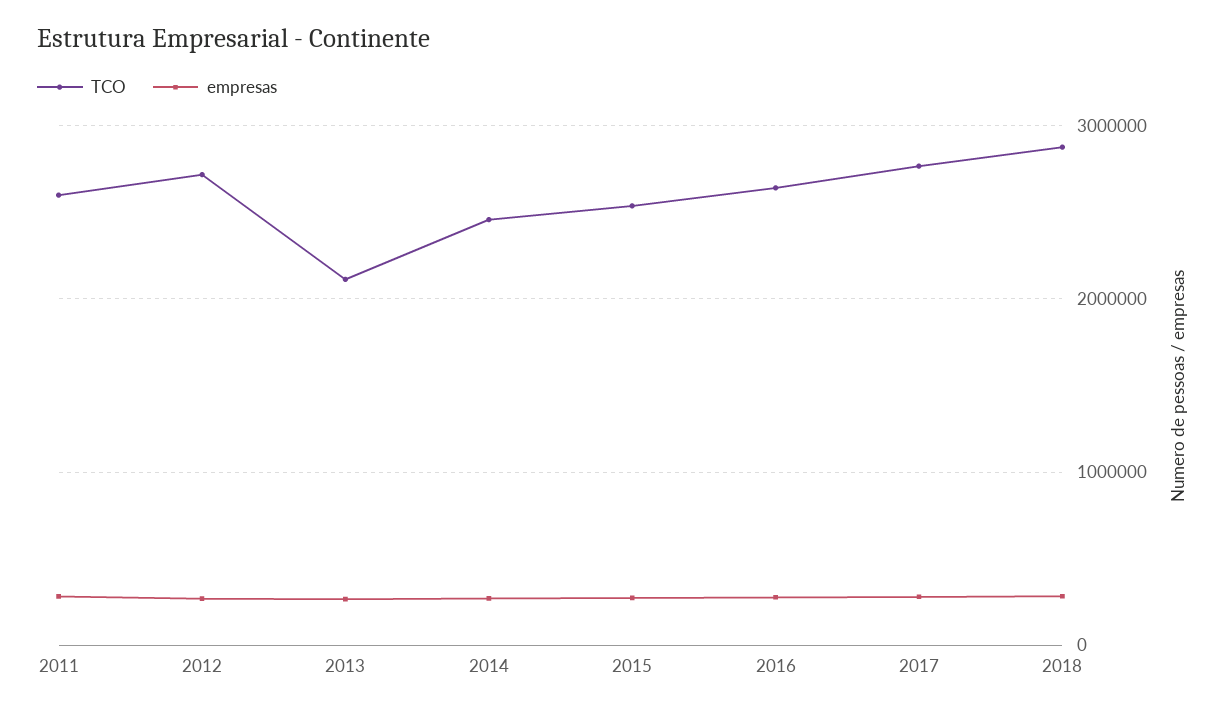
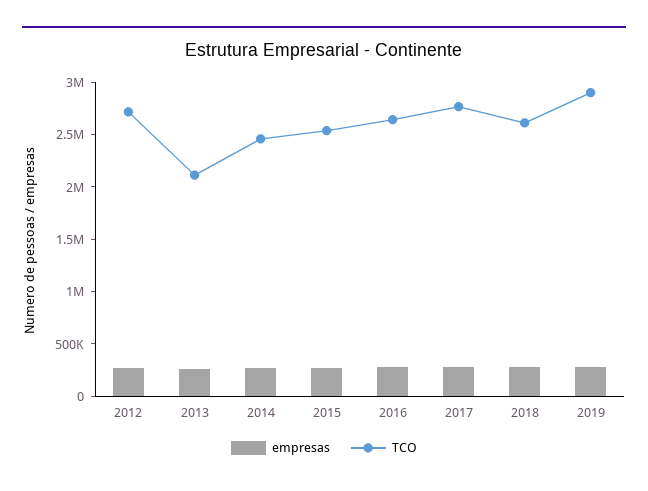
TCO, 2011: 2600000 -> none
empresas, 2011: 300000 -> none
TCO, 2018: 2900000 -> 2600000
empresas, 2019: none -> 300000
TCO, 2019: none -> 2900000

